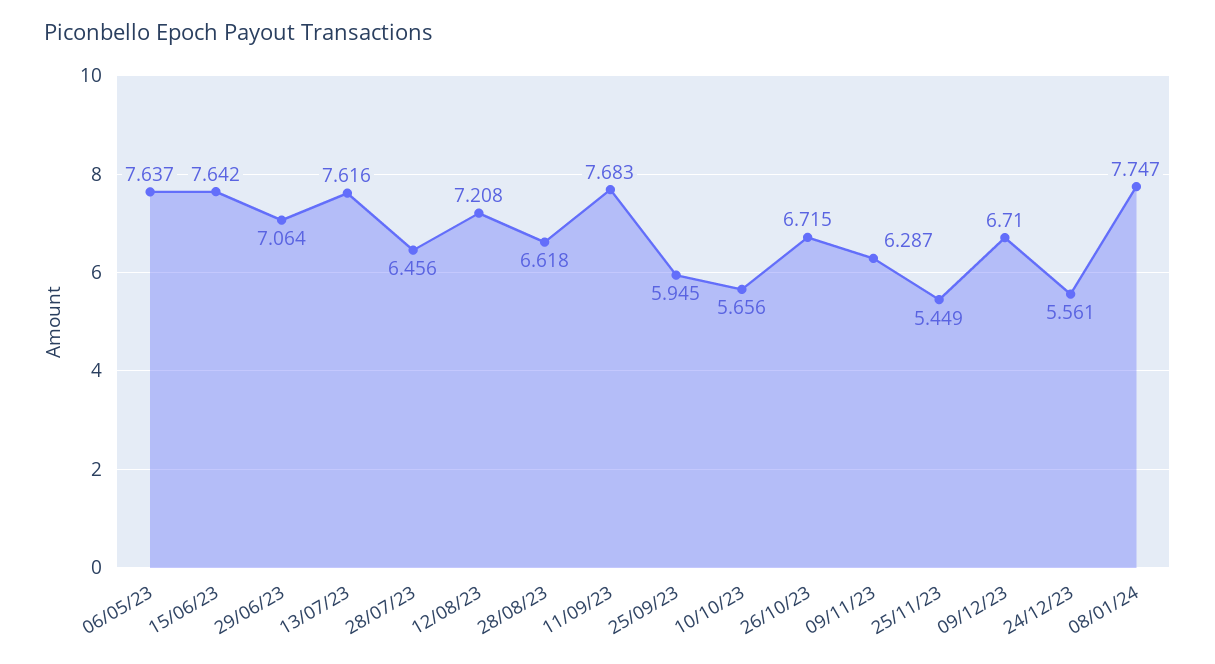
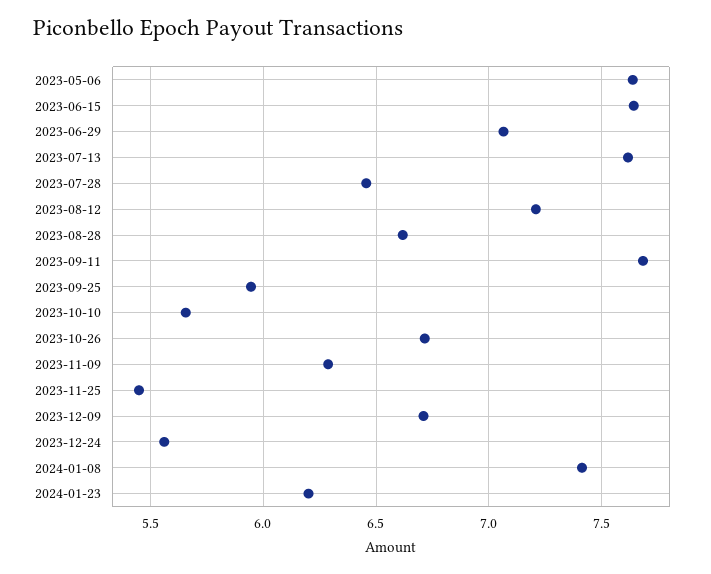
08/01/24: 7.747 -> 7.4
2024-01-23: none -> 6.2

